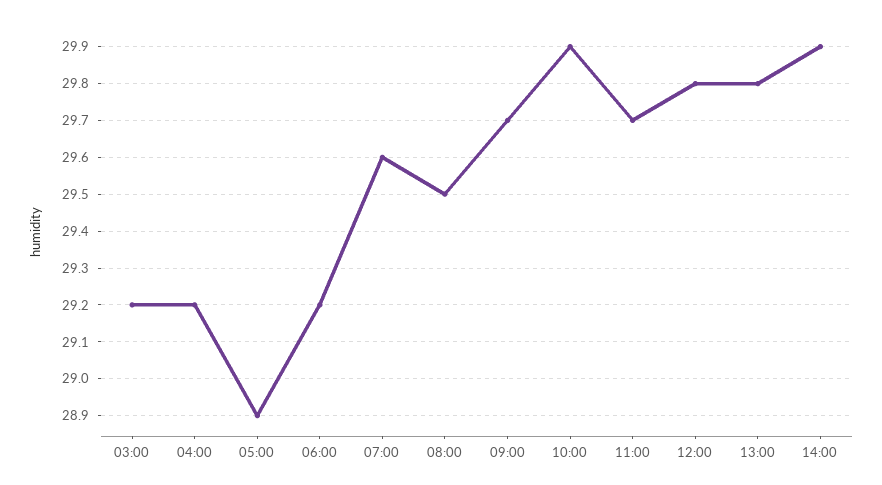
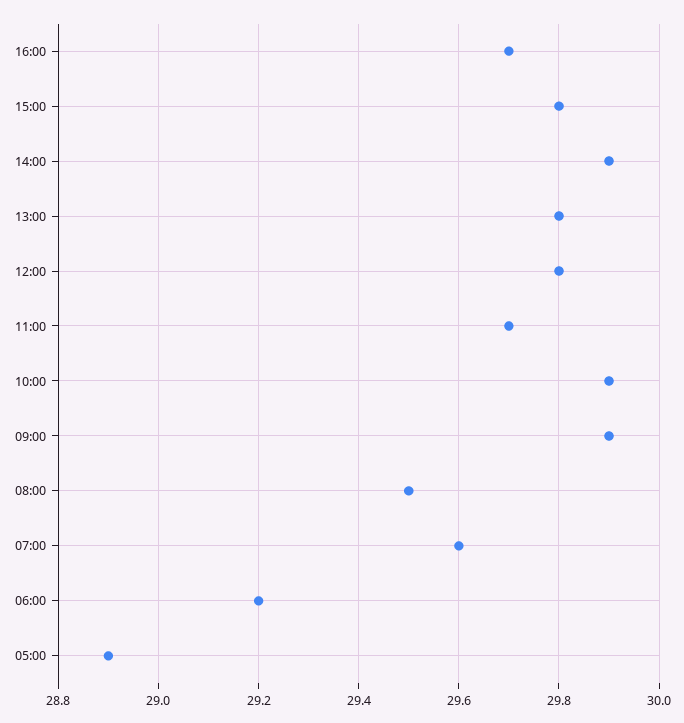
03:00: 29.2 -> none
04:00: 29.2 -> none
09:00: 29.7 -> 29.9
16:00: none -> 29.7
15:00: none -> 29.8

